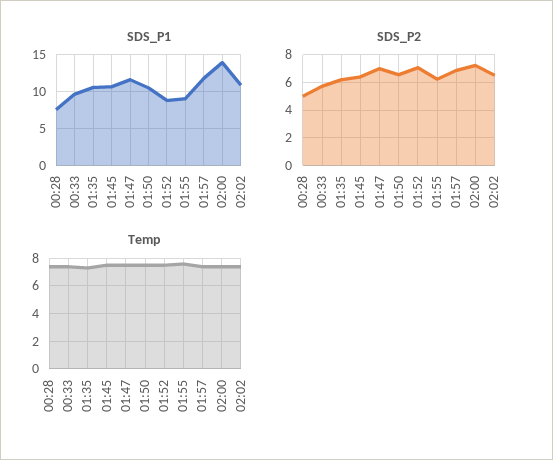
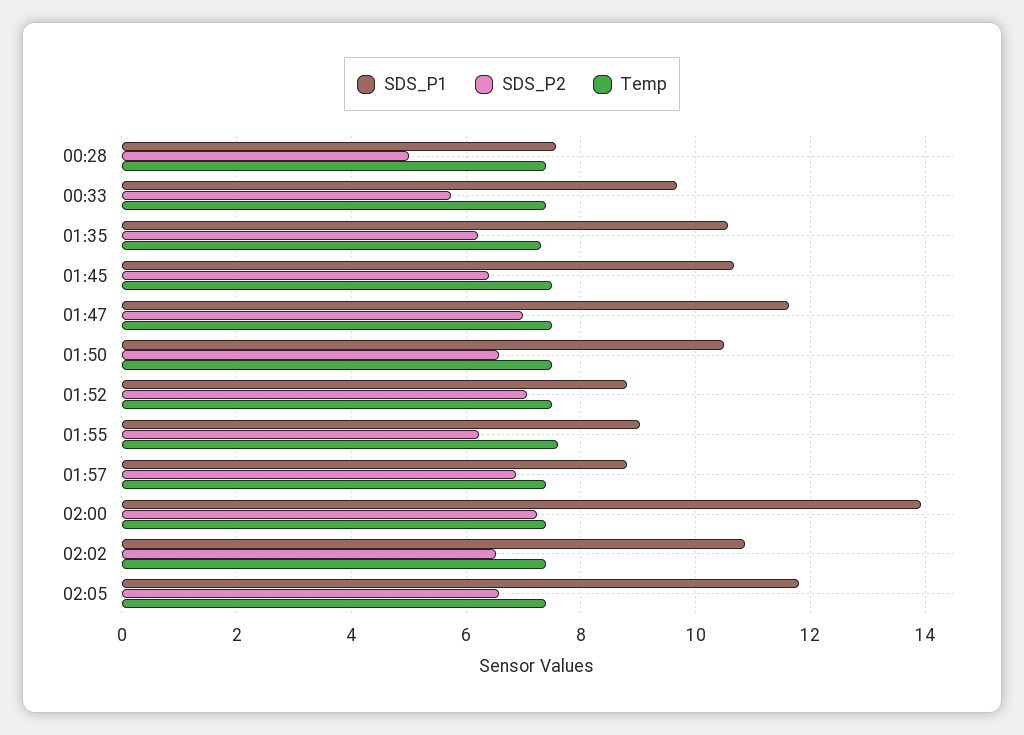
SDS_P1, 01:57: 12 -> 8.8
SDS_P1, 02:05: none -> 11.8
SDS_P2, 02:05: none -> 6.6
Temp, 02:05: none -> 7.4

